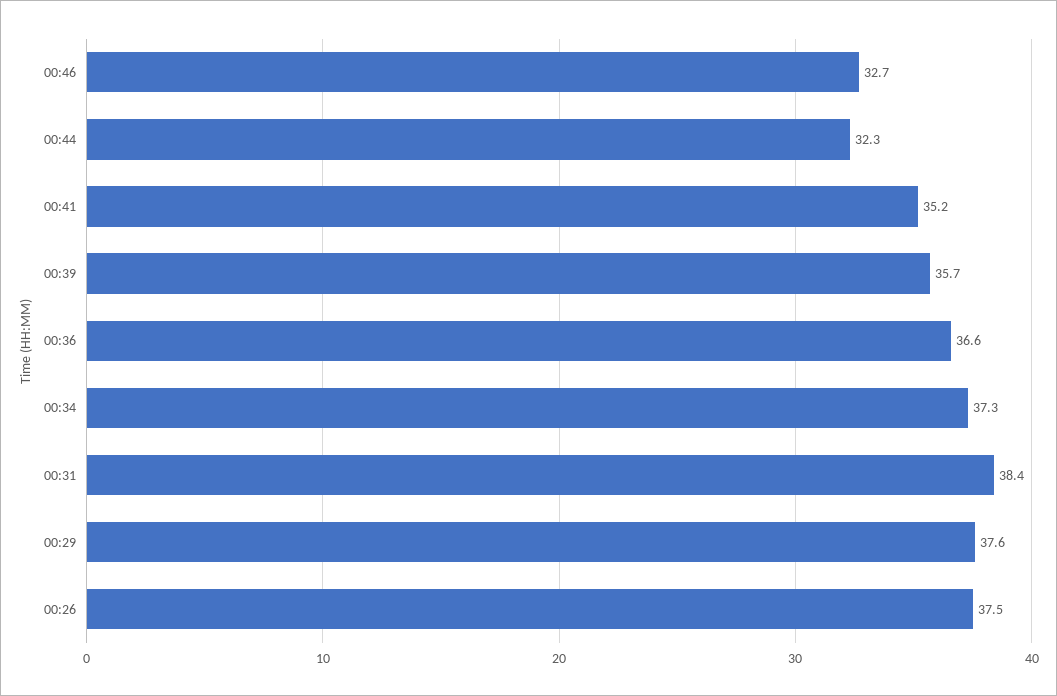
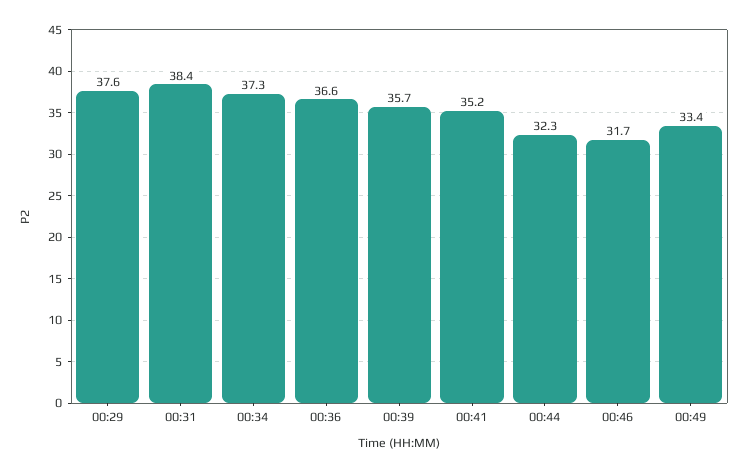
00:46: 32.7 -> 31.7
00:26: 37.5 -> none
00:49: none -> 33.4

